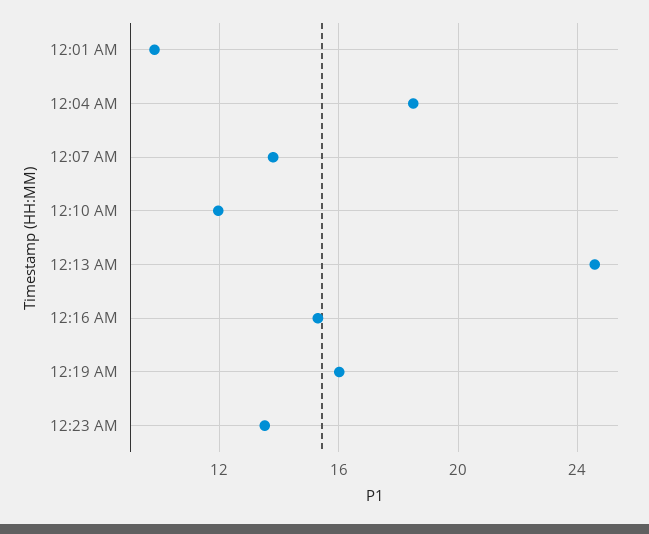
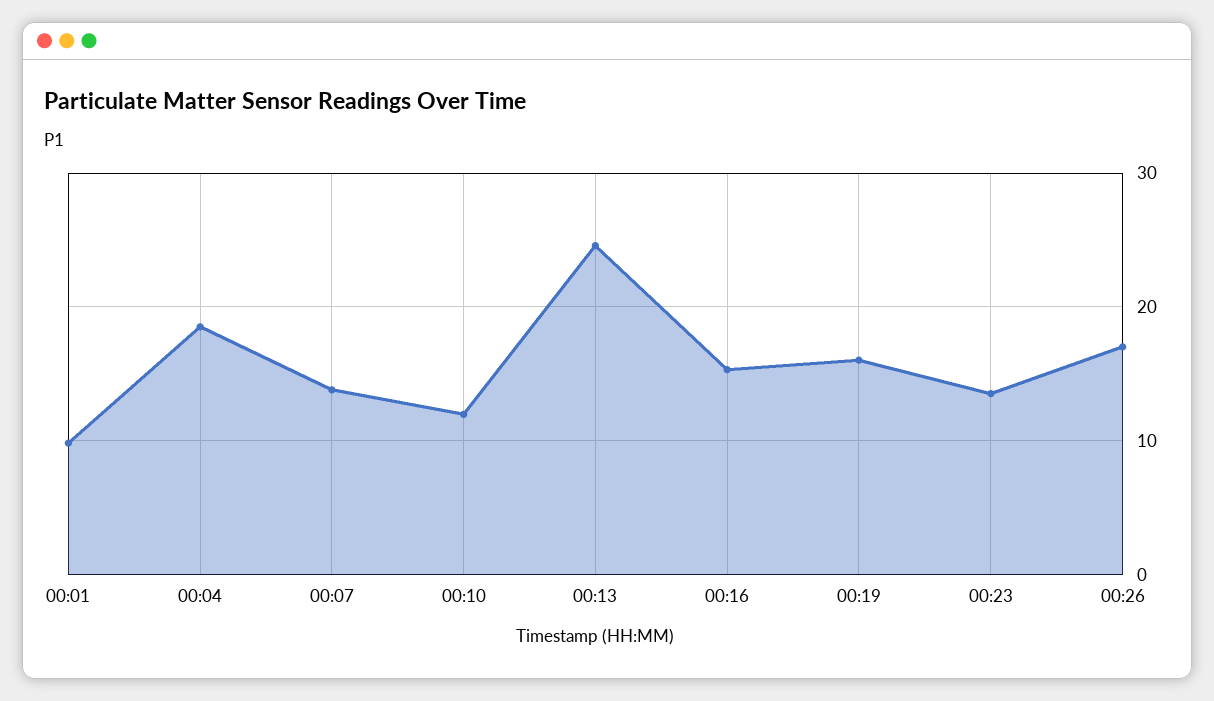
00:26: none -> 17

